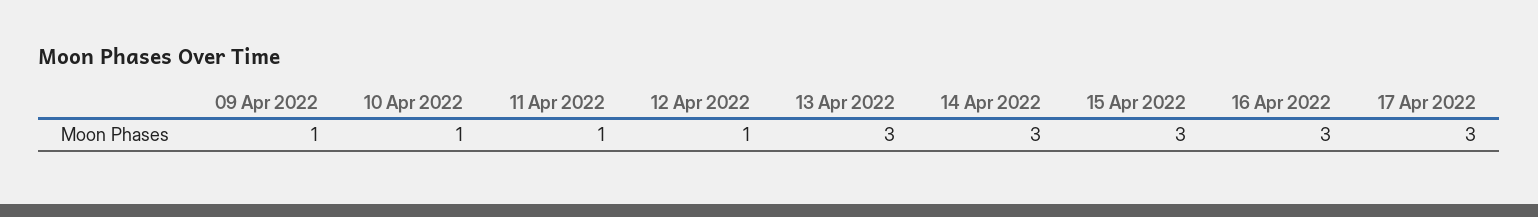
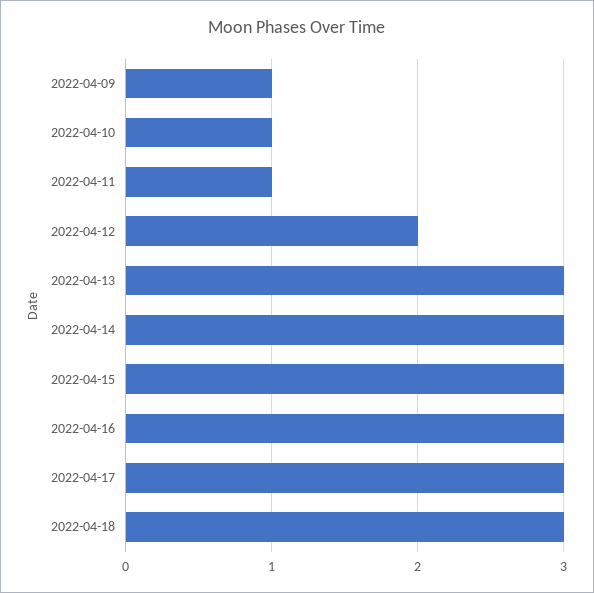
12 Apr 2022: 1 -> 2
2022-04-18: none -> 3

